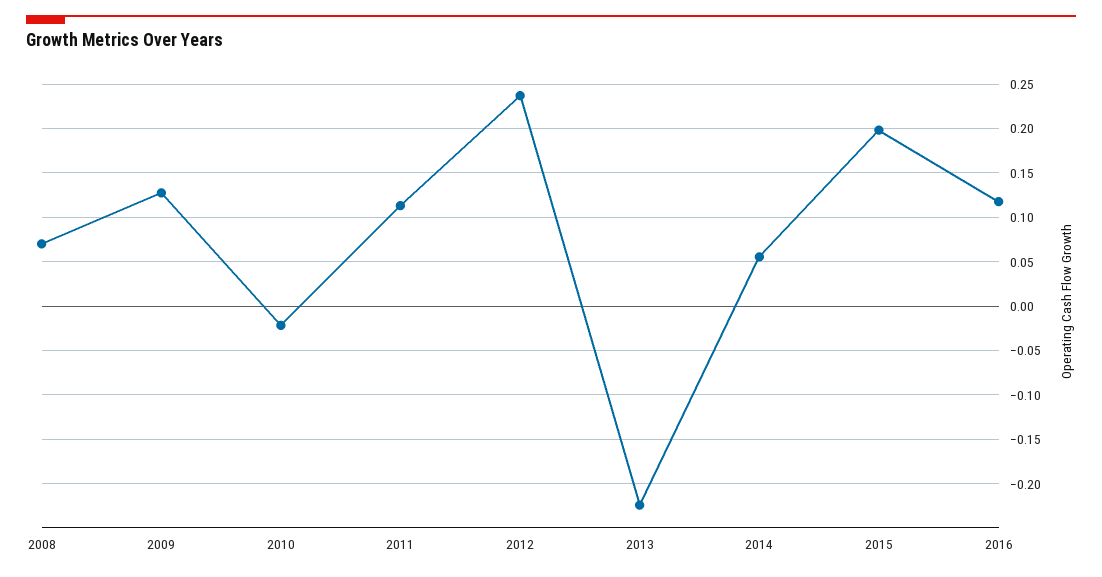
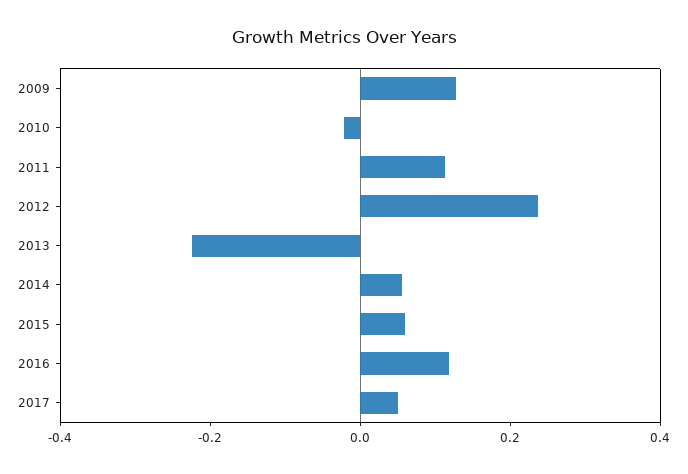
2008: 0.07 -> none
2015: 0.2 -> 0.05
2017: none -> 0.05

